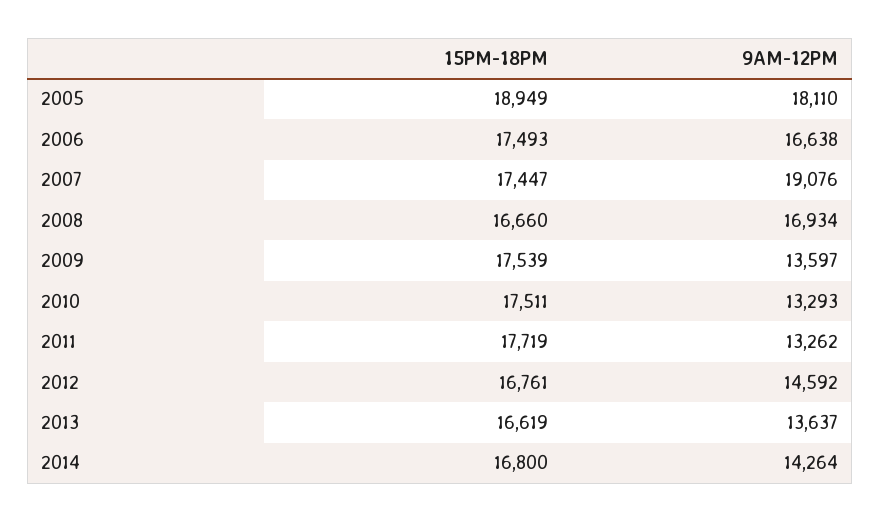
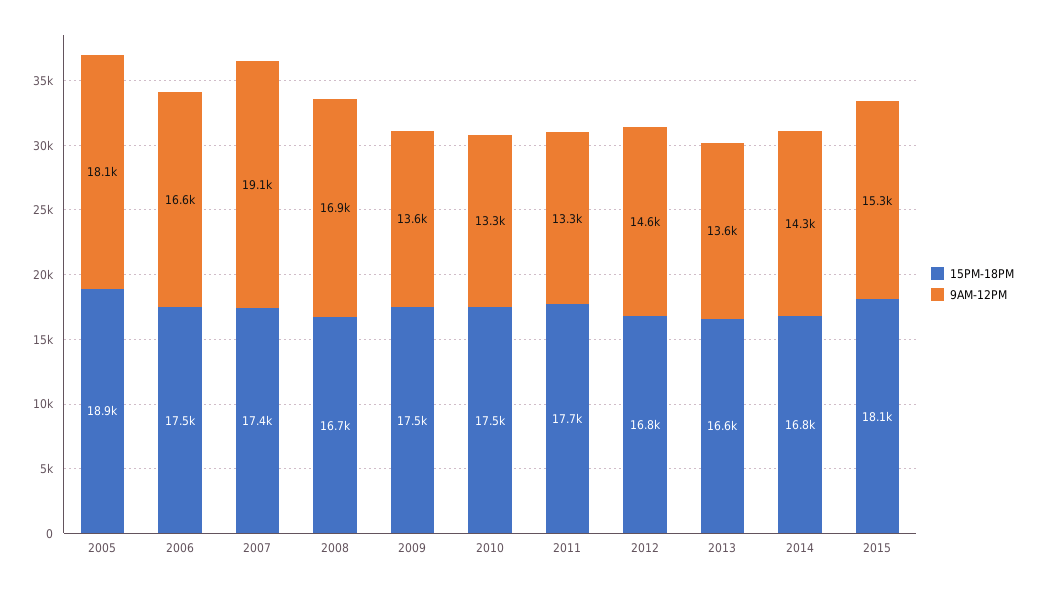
15PM-18PM, 2015: none -> 18100
9AM-12PM, 2015: none -> 15300

